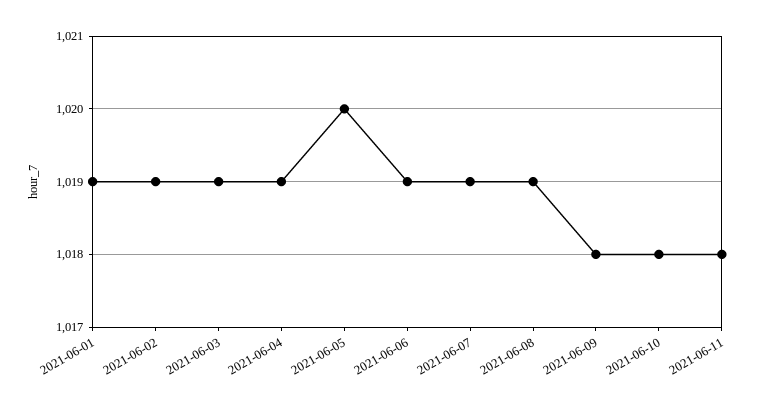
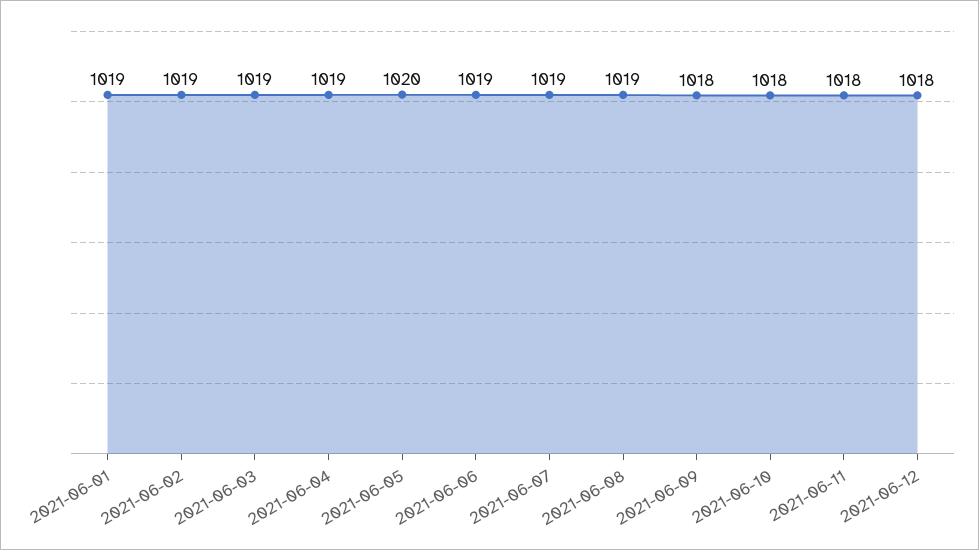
2021-06-12: none -> 1018

